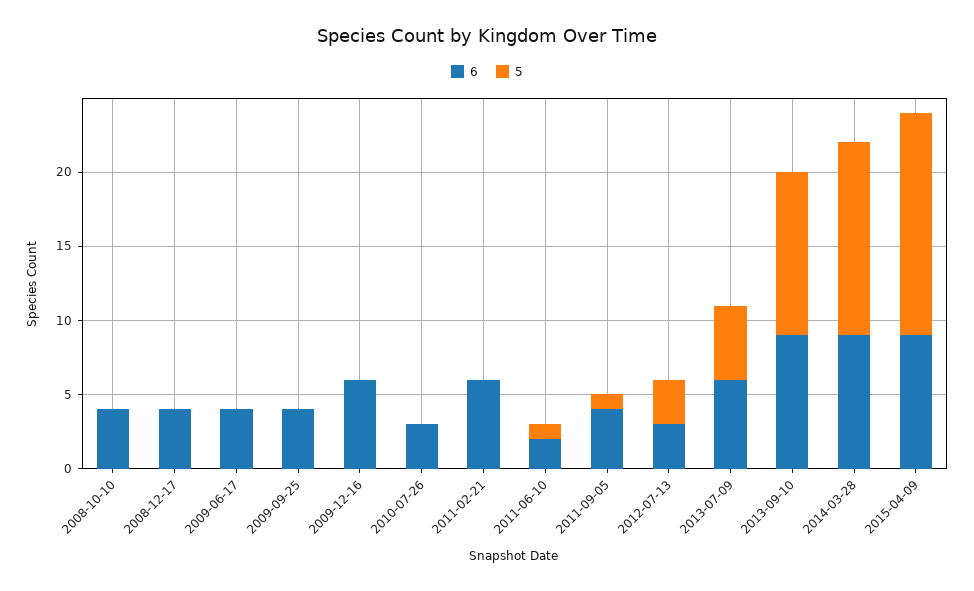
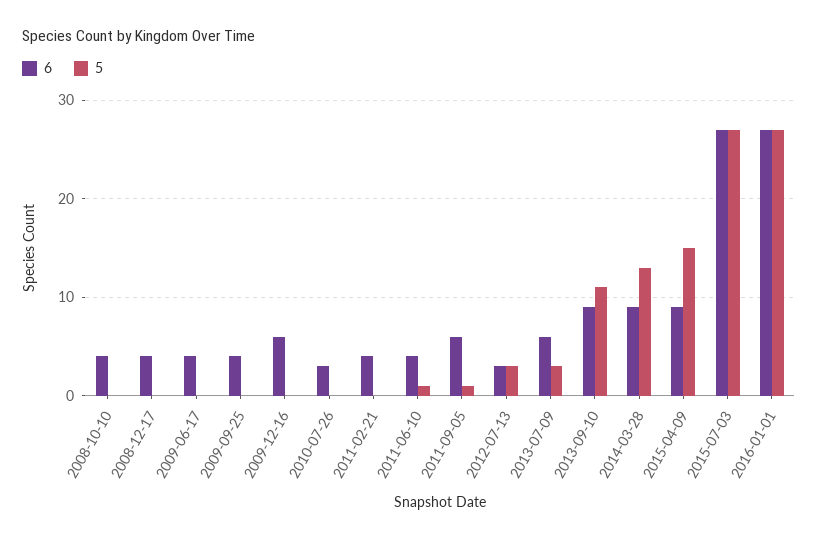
6, 2011-02-21: 6 -> 4
6, 2011-06-10: 2 -> 4
6, 2011-09-05: 4 -> 6
5, 2013-07-09: 5 -> 3
6, 2015-07-03: none -> 27
5, 2015-07-03: none -> 27
6, 2016-01-01: none -> 27
5, 2016-01-01: none -> 27

